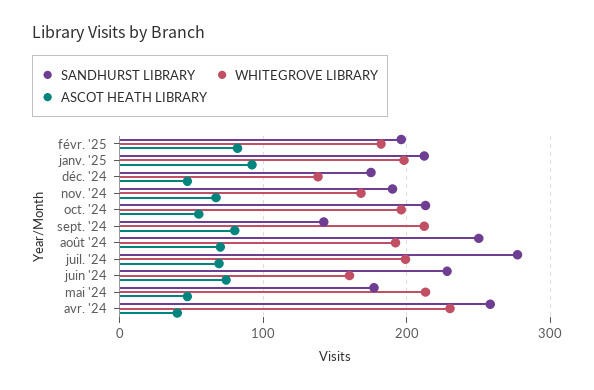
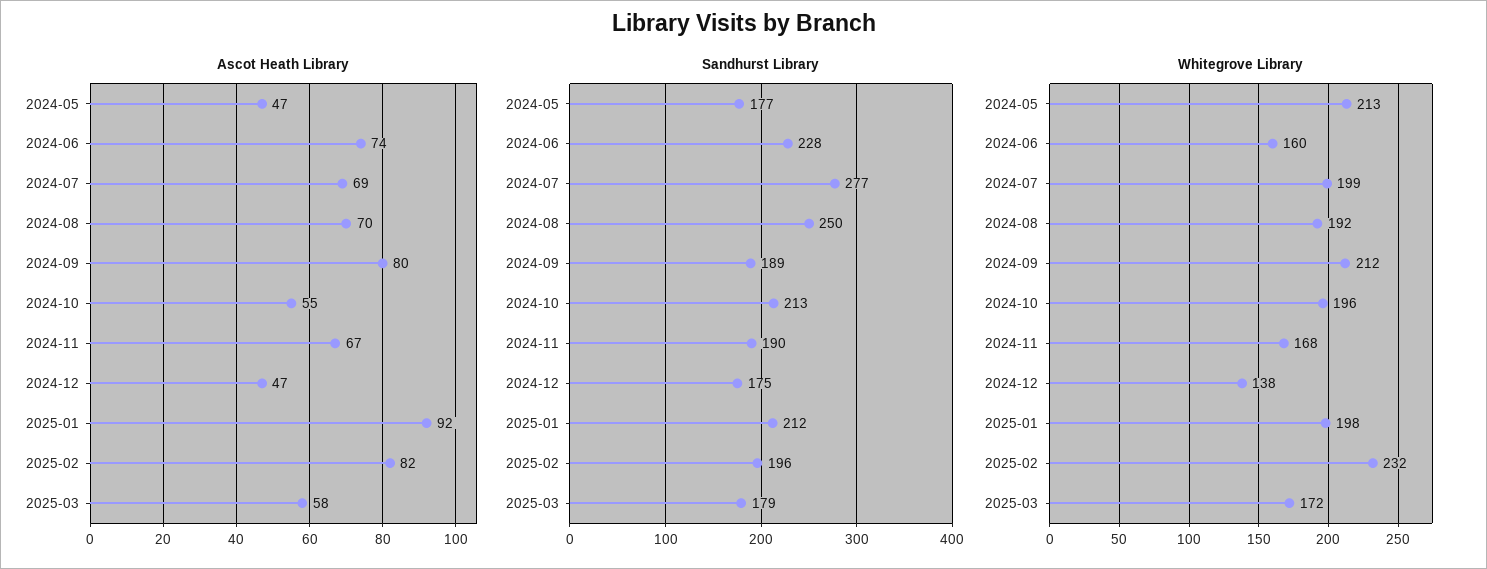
WHITEGROVE LIBRARY, févr. '25: 180 -> 232
SANDHURST LIBRARY, sept. '24: 140 -> 189
SANDHURST LIBRARY, avr. '24: 260 -> none
WHITEGROVE LIBRARY, avr. '24: 230 -> none
ASCOT HEATH LIBRARY, avr. '24: 40 -> none
ASCOT HEATH LIBRARY, 2025-03: none -> 58
SANDHURST LIBRARY, 2025-03: none -> 179
WHITEGROVE LIBRARY, 2025-03: none -> 172

